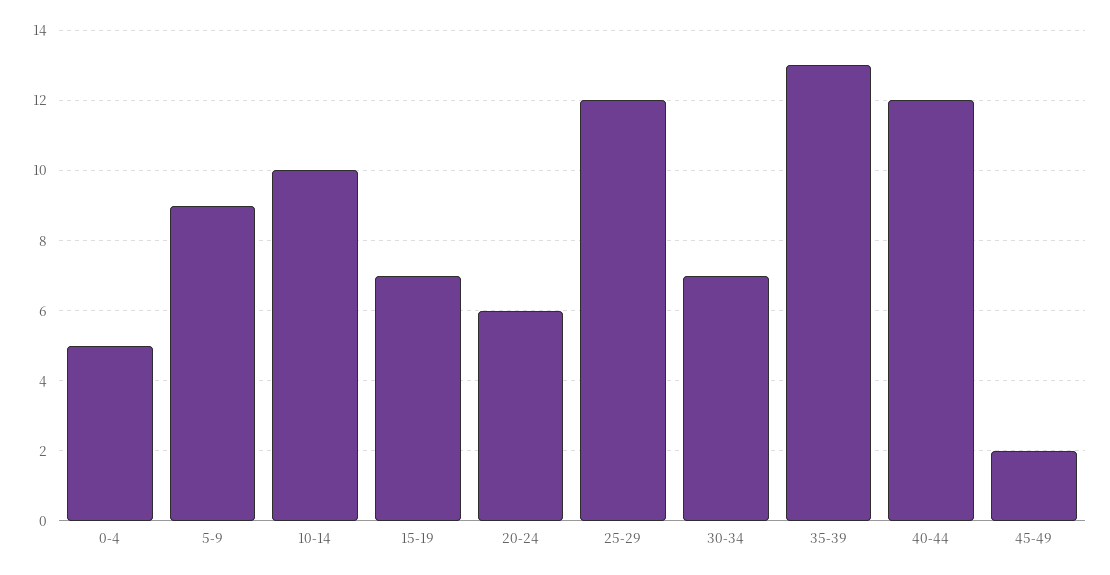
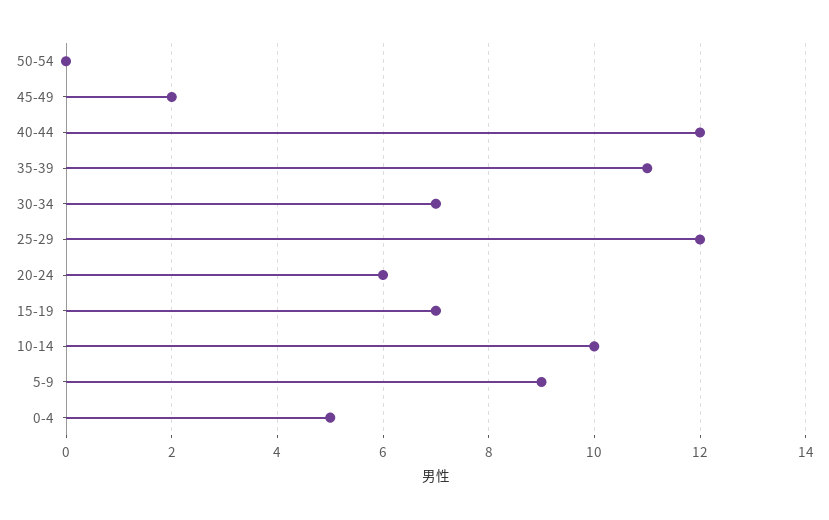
35-39: 13 -> 11
50-54: none -> 0

